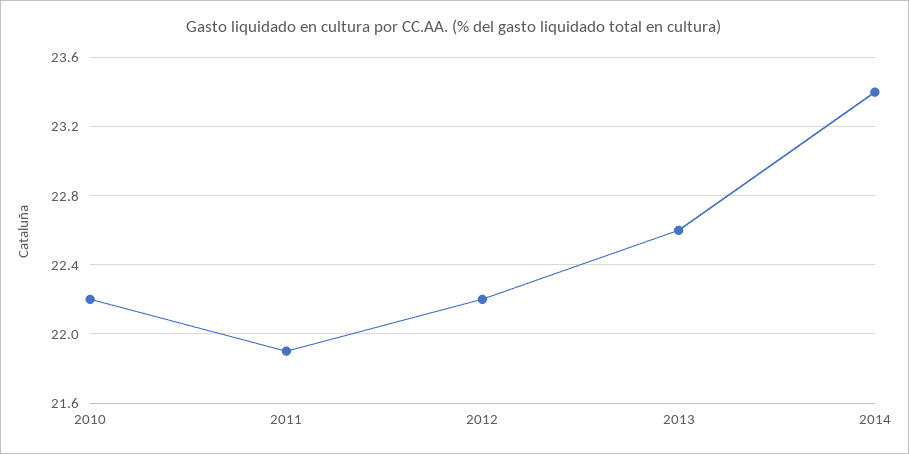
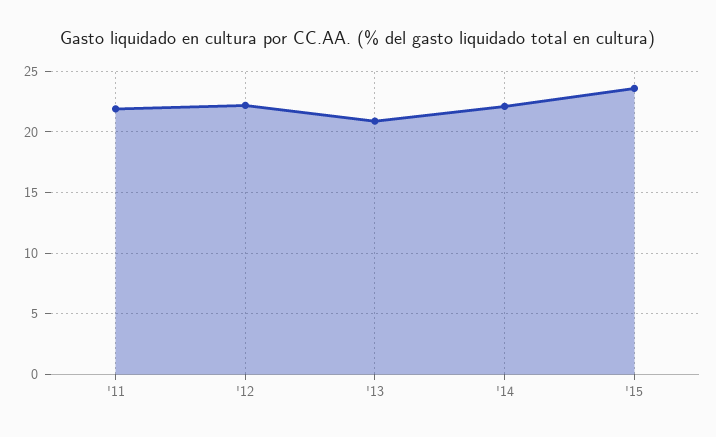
2010: 22.2 -> none
2013: 22.6 -> 21
2014: 23.4 -> 22
'15: none -> 23.5

